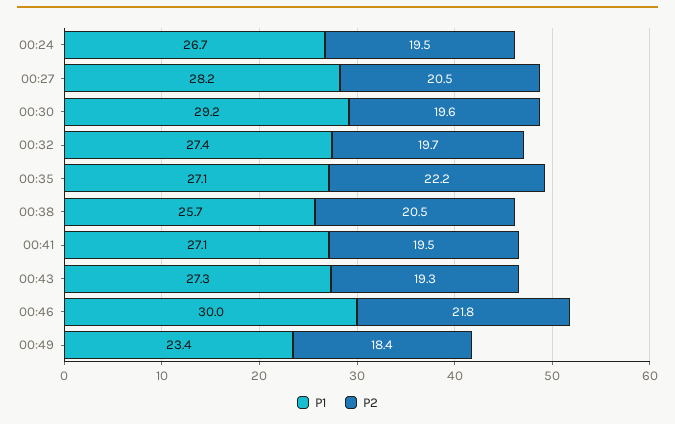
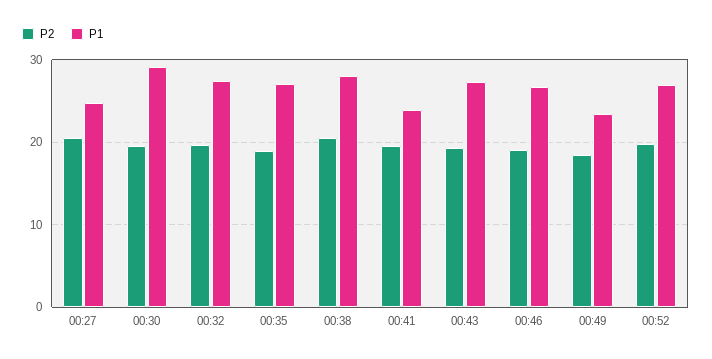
P1, 00:24: 26.7 -> none
P2, 00:24: 19.5 -> none
P1, 00:27: 28.2 -> 25
P2, 00:35: 22.2 -> 19
P1, 00:38: 25.7 -> 28
P1, 00:41: 27.1 -> 24
P1, 00:46: 30 -> 27
P2, 00:46: 21.8 -> 19
P2, 00:52: none -> 20
P1, 00:52: none -> 27

